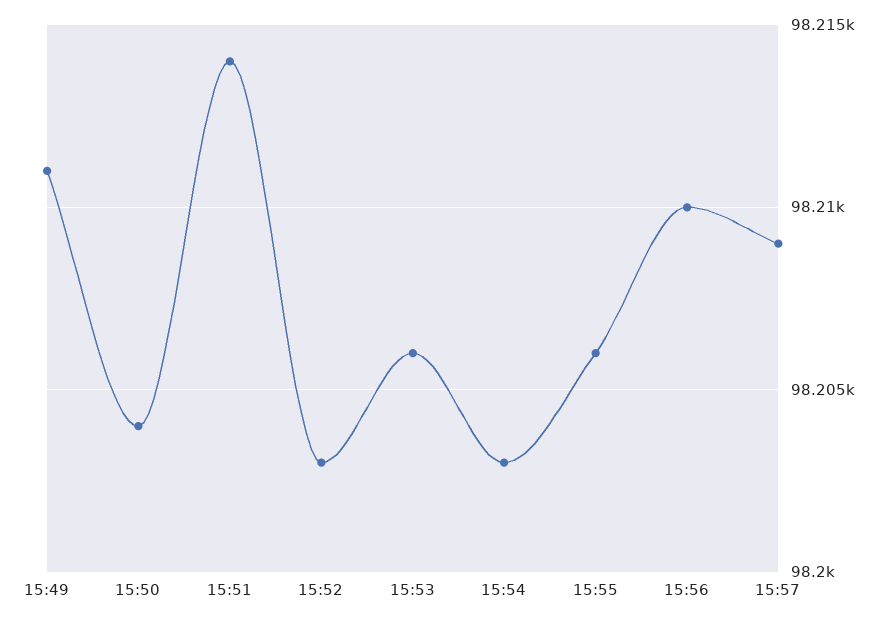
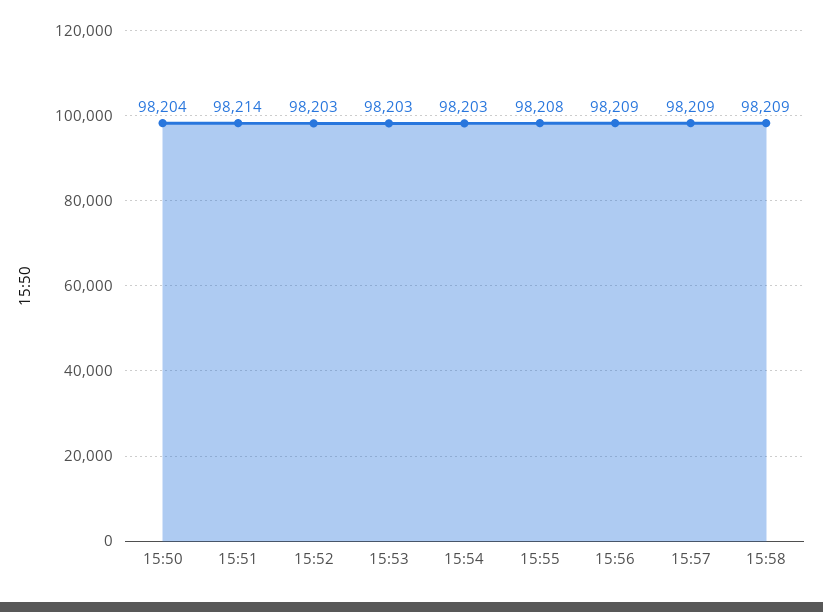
15:49: 98211 -> none
15:53: 98206 -> 98203
15:55: 98206 -> 98208
15:56: 98210 -> 98209
15:58: none -> 98209

